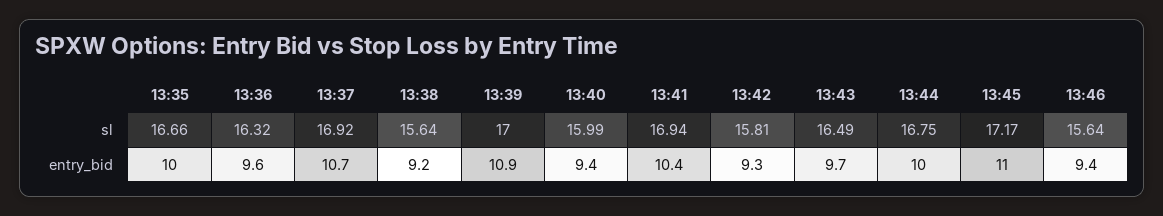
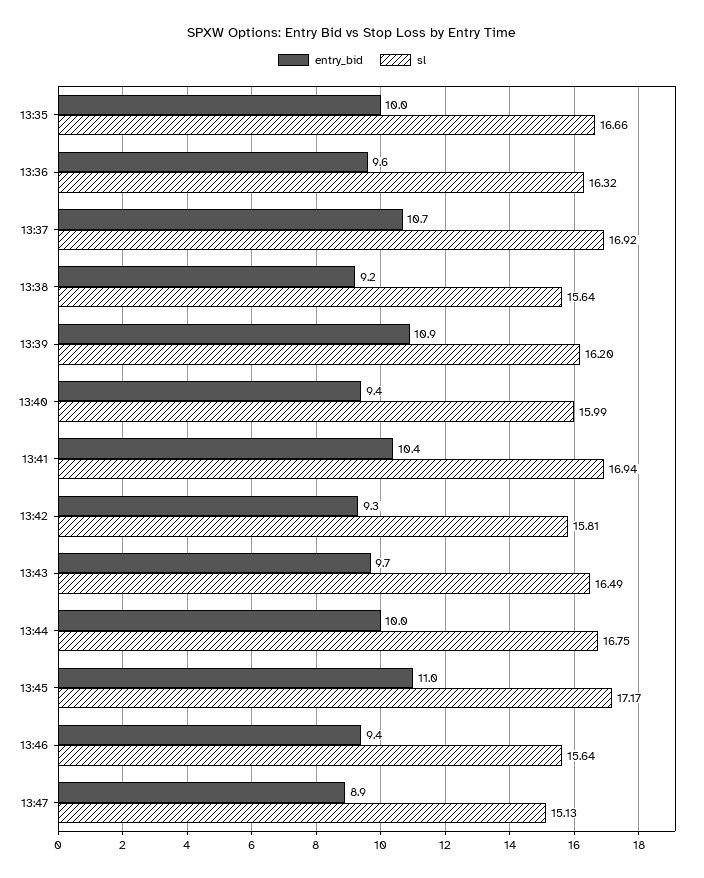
sl, 13:39: 17 -> 16.2
entry_bid, 13:47: none -> 8.9
sl, 13:47: none -> 15.13

